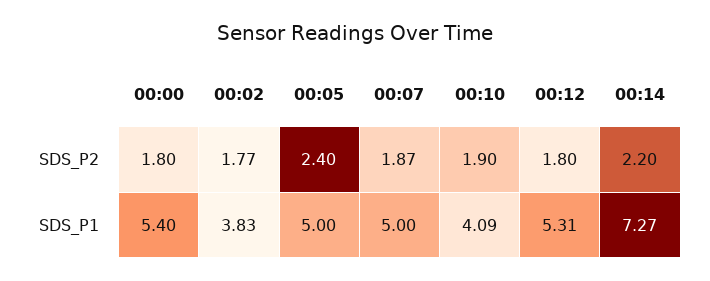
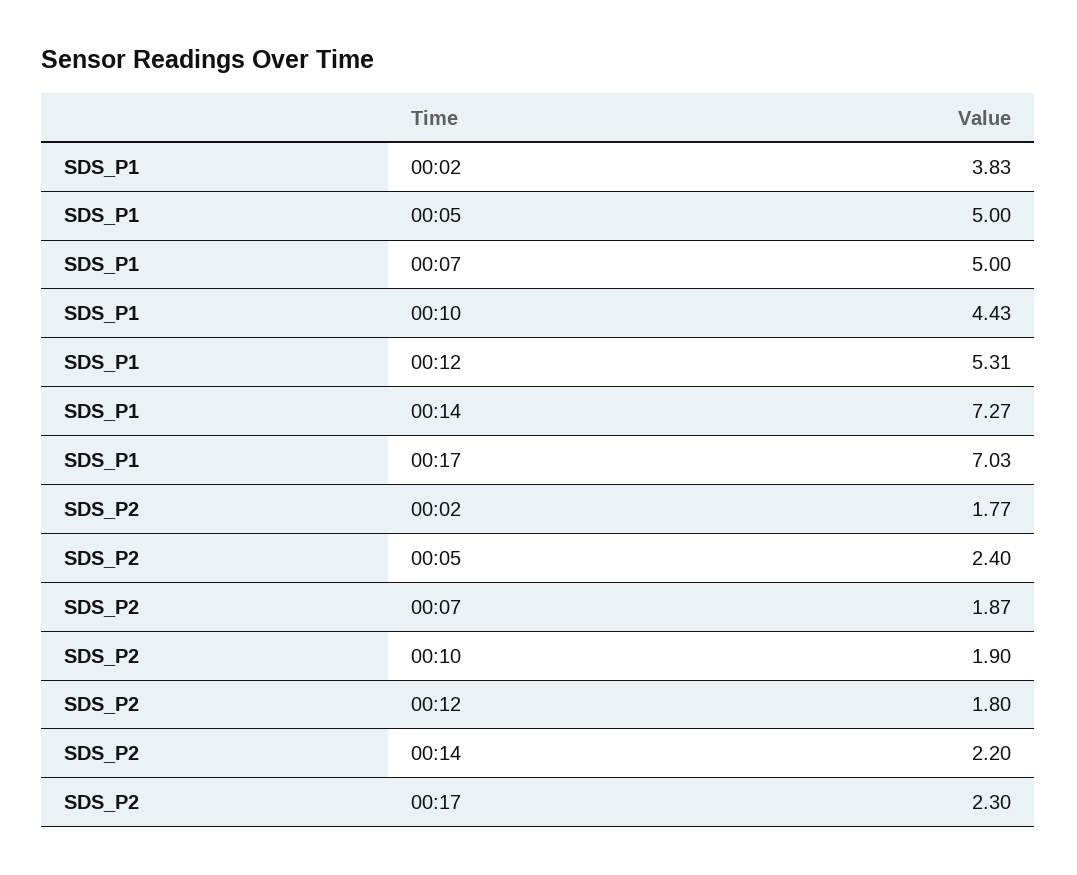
00:00, SDS_P2: 1.8 -> none
00:00, SDS_P1: 5.4 -> none
00:10, SDS_P1: 4.09 -> 4.43
00:17, SDS_P1: none -> 7.03
00:17, SDS_P2: none -> 2.3

